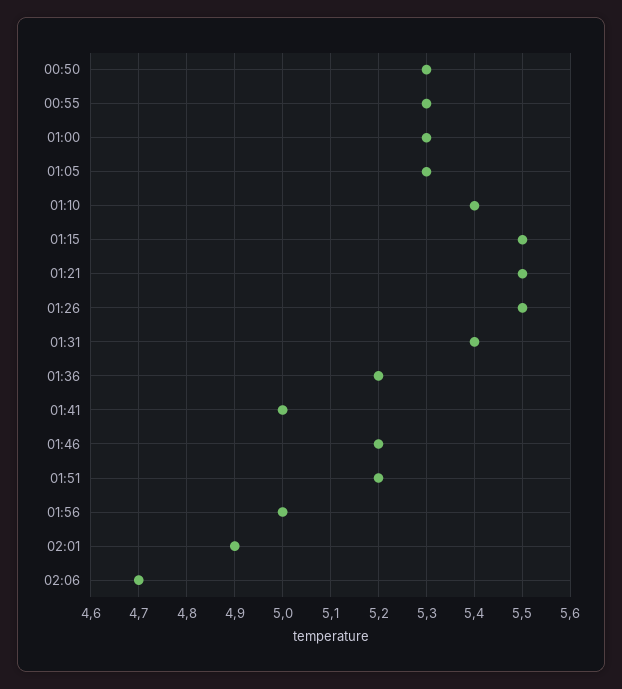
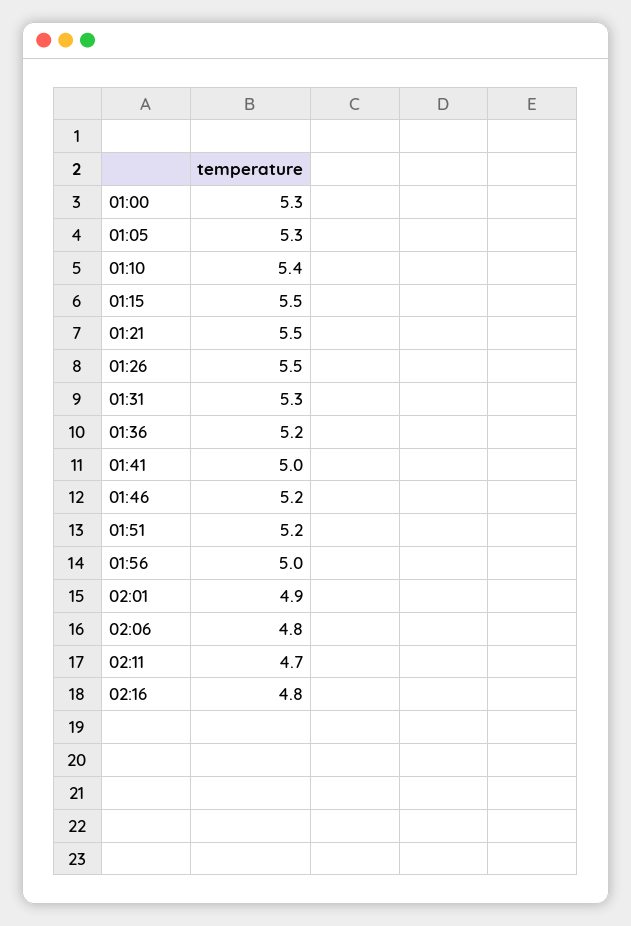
00:50: 5.3 -> none
00:55: 5.3 -> none
01:31: 5.4 -> 5.3
02:06: 4.7 -> 4.8
02:11: none -> 4.7
02:16: none -> 4.8

